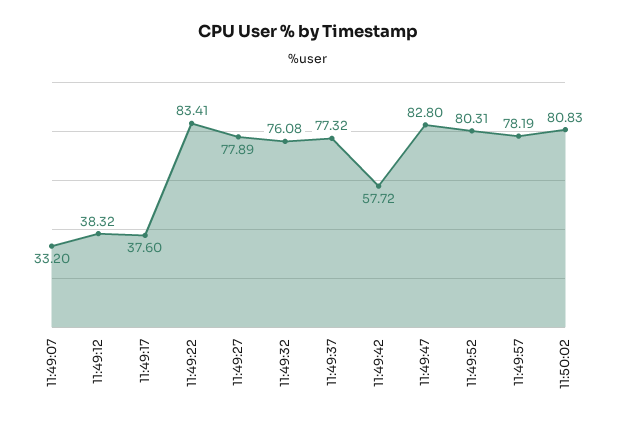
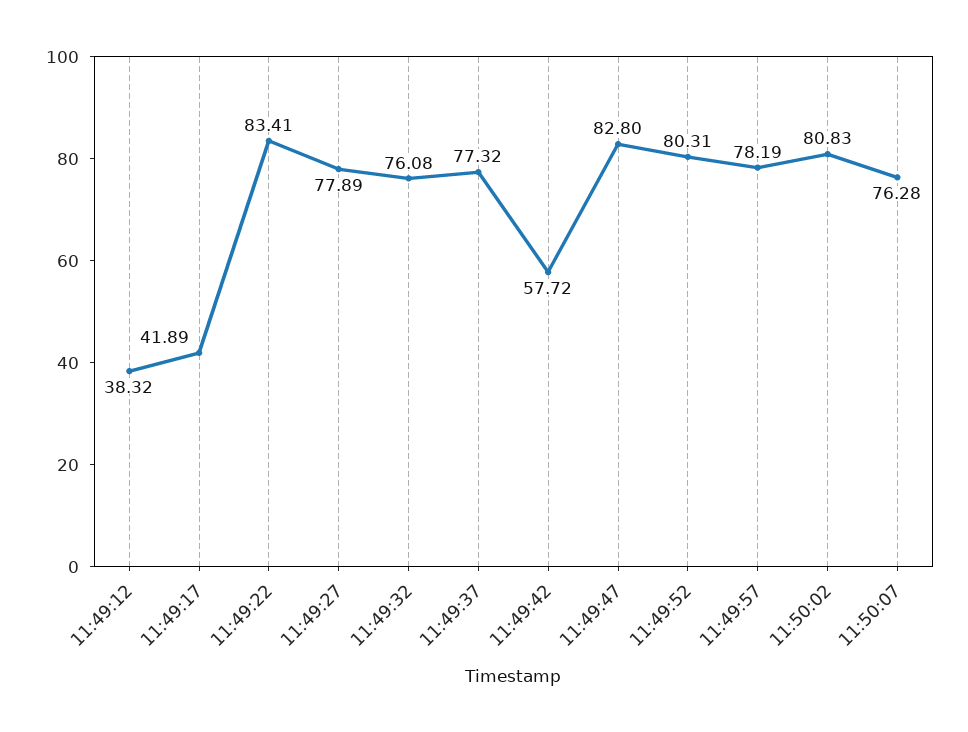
11:49:07: 33.2 -> none
11:49:17: 37.6 -> 41.89
11:50:07: none -> 76.28

